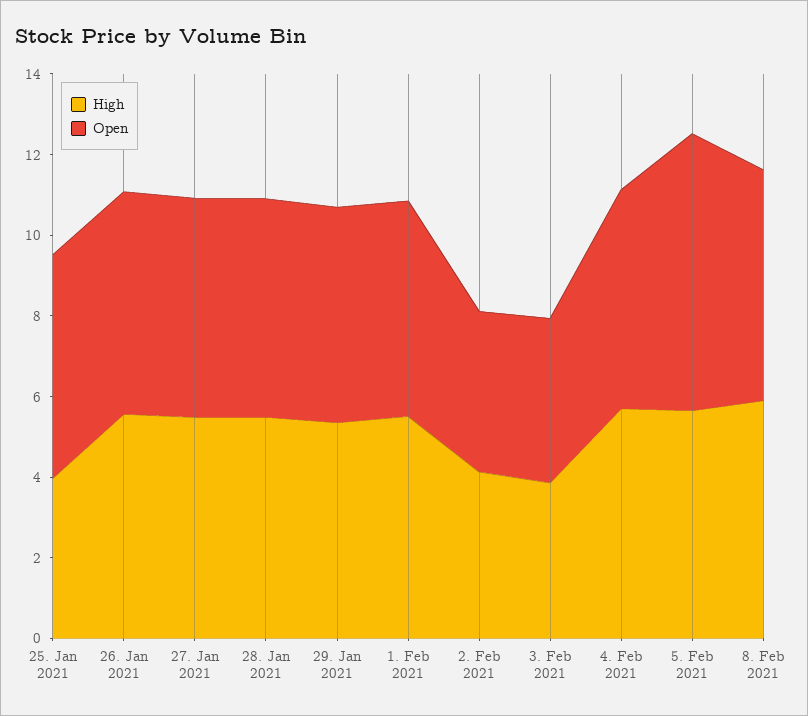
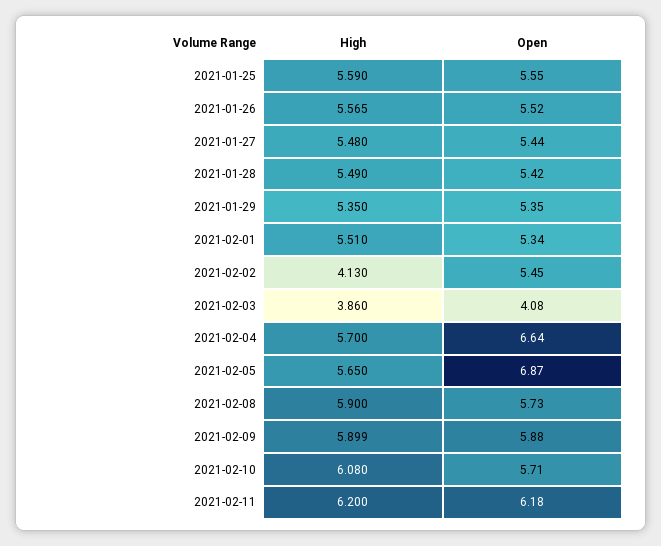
High, 25. Jan 2021: 4 -> 5.59
Open, 2. Feb 2021: 4 -> 5.45
Open, 4. Feb 2021: 5.5 -> 6.64
High, 2021-02-09: none -> 5.899
Open, 2021-02-09: none -> 5.88
High, 2021-02-10: none -> 6.08
Open, 2021-02-10: none -> 5.71
High, 2021-02-11: none -> 6.2
Open, 2021-02-11: none -> 6.18

